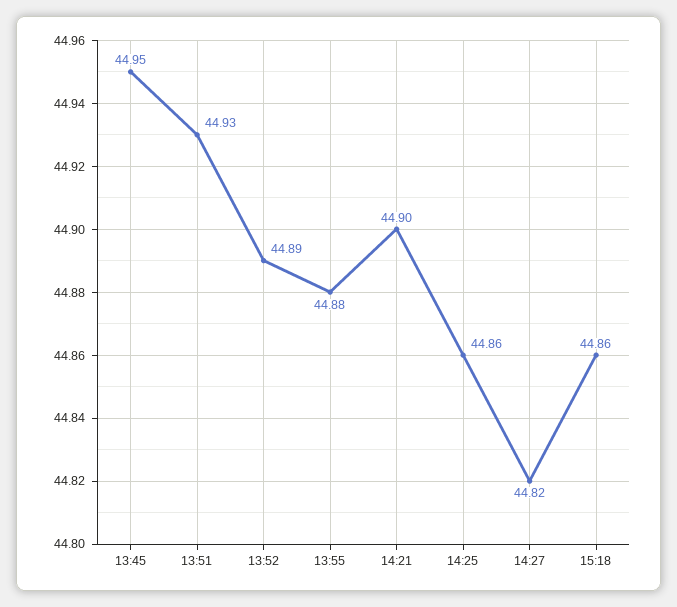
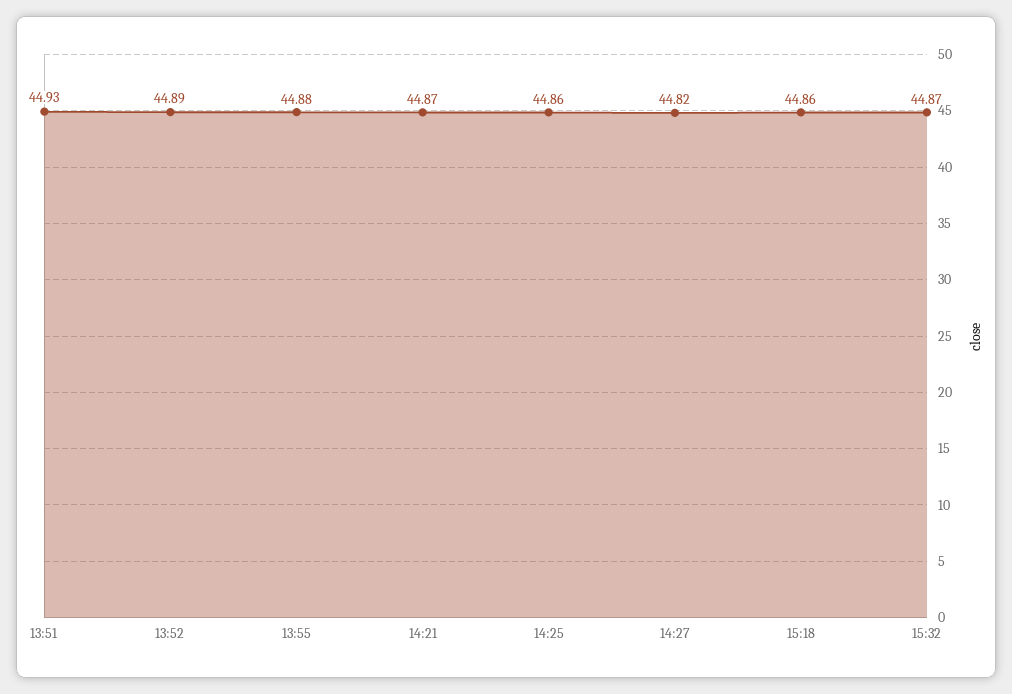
13:45: 44.95 -> none
14:21: 44.9 -> 44.87
15:32: none -> 44.87

